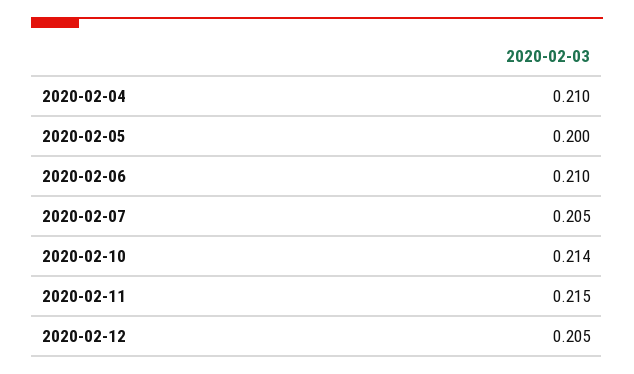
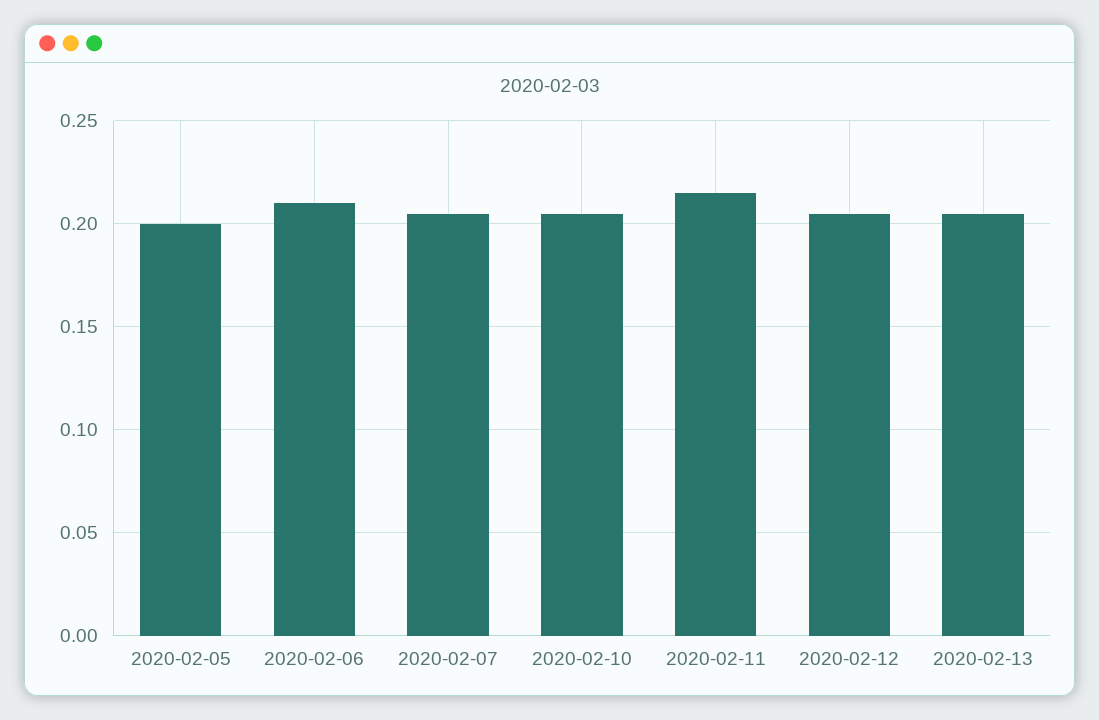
2020-02-04: 0.21 -> none
2020-02-10: 0.214 -> 0.205
2020-02-13: none -> 0.205

